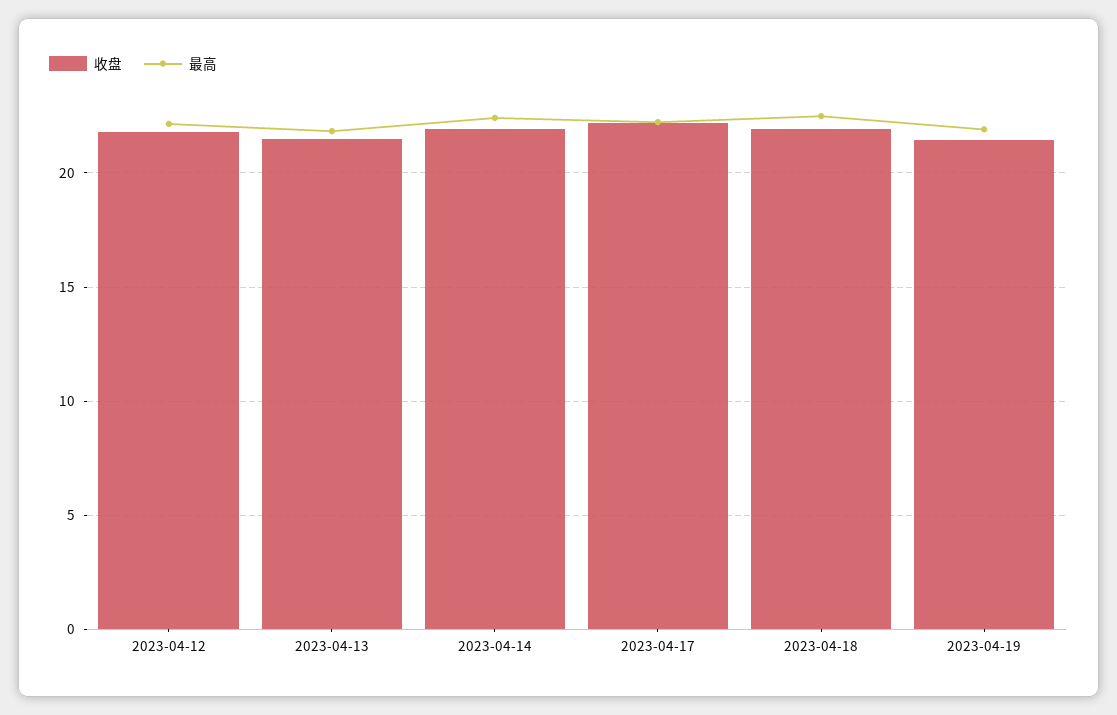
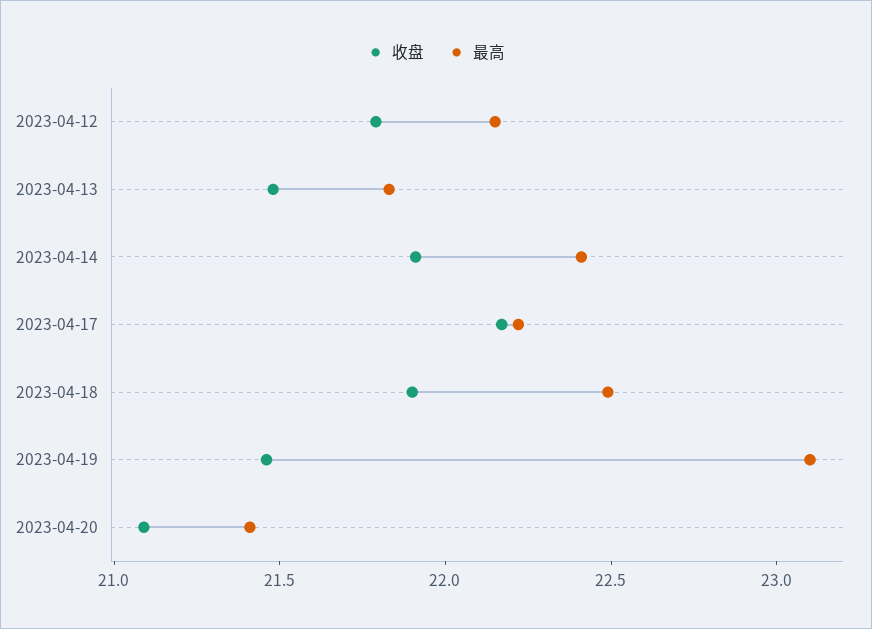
最高, 2023-04-19: 22 -> 23.1
收盘, 2023-04-20: none -> 21.1
最高, 2023-04-20: none -> 21.4

